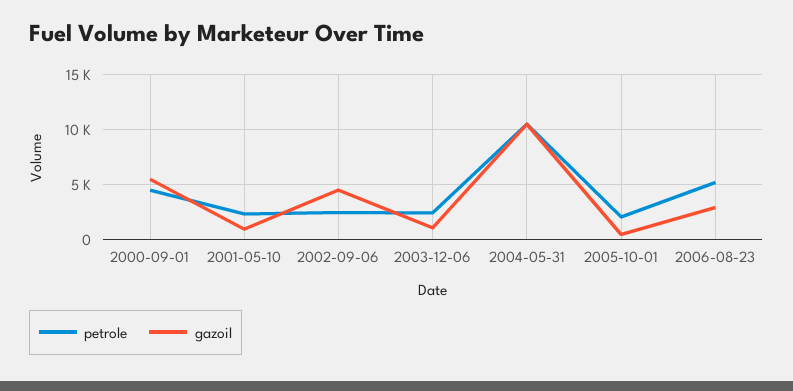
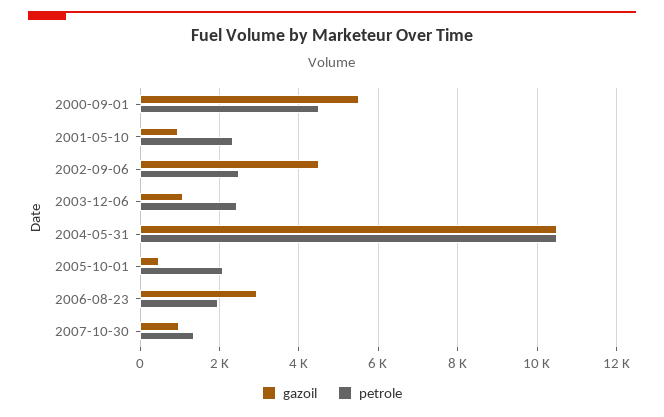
petrole, 2006-08-23: 5000 -> 2000
gazoil, 2007-10-30: none -> 1000
petrole, 2007-10-30: none -> 1400

